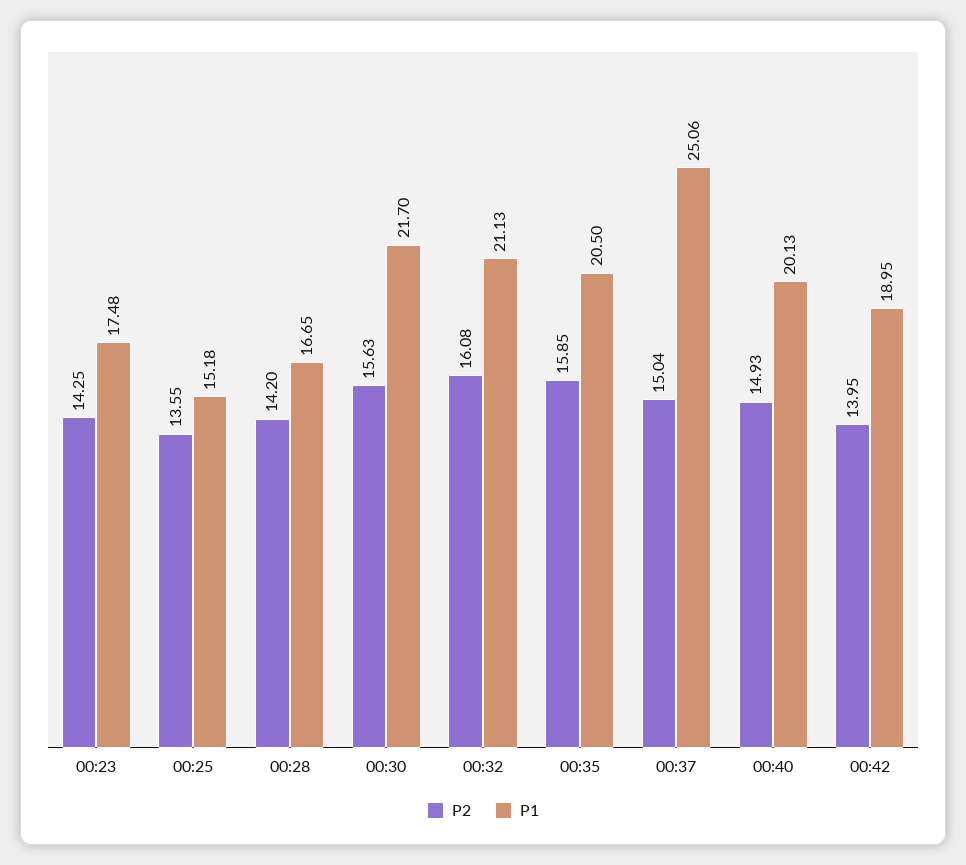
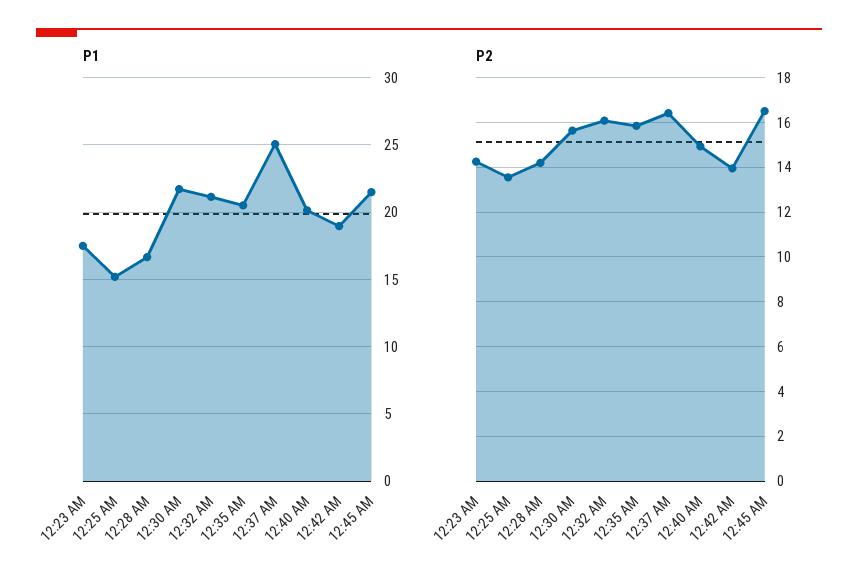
P2, 00:37: 15.04 -> 16.5
P1, 12:45 AM: none -> 21.5
P2, 12:45 AM: none -> 16.5

